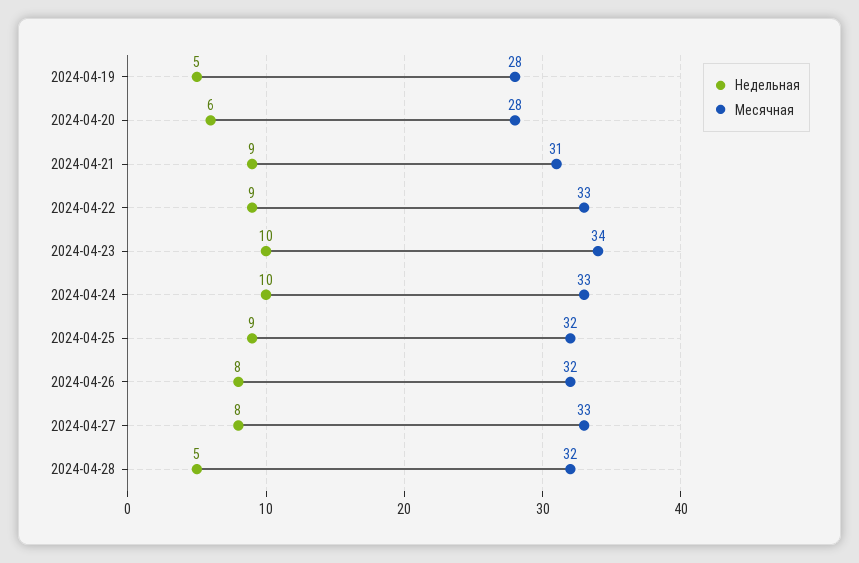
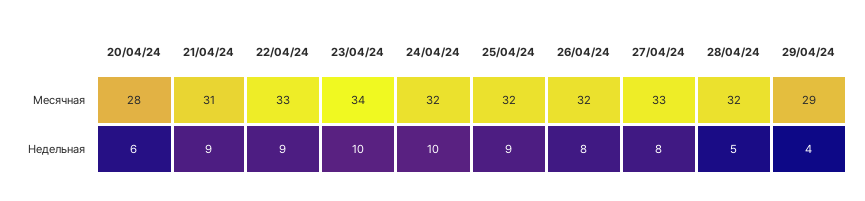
Недельная, 2024-04-19: 5 -> none
Месячная, 2024-04-19: 28 -> none
Месячная, 2024-04-24: 33 -> 32
Месячная, 29/04/24: none -> 29
Недельная, 29/04/24: none -> 4

